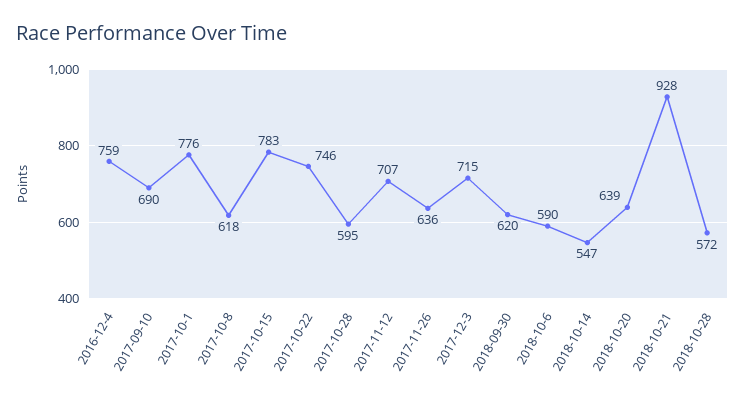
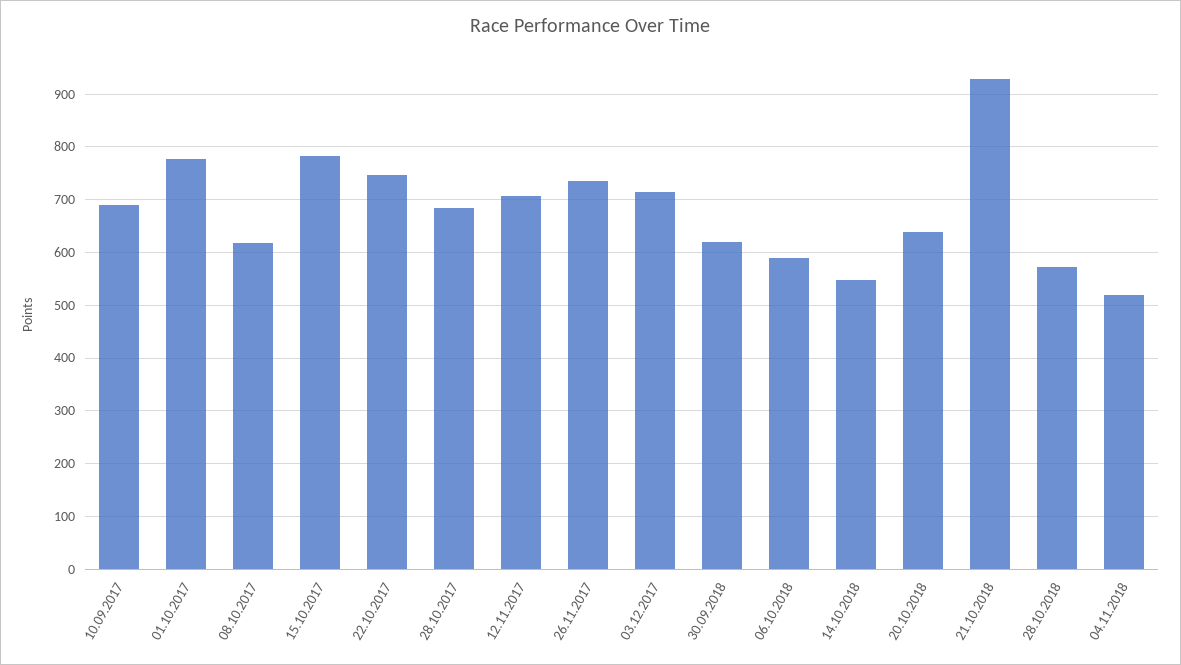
2016-12-4: 759 -> none
2017-10-28: 595 -> 680
2017-11-26: 636 -> 740
04.11.2018: none -> 520

